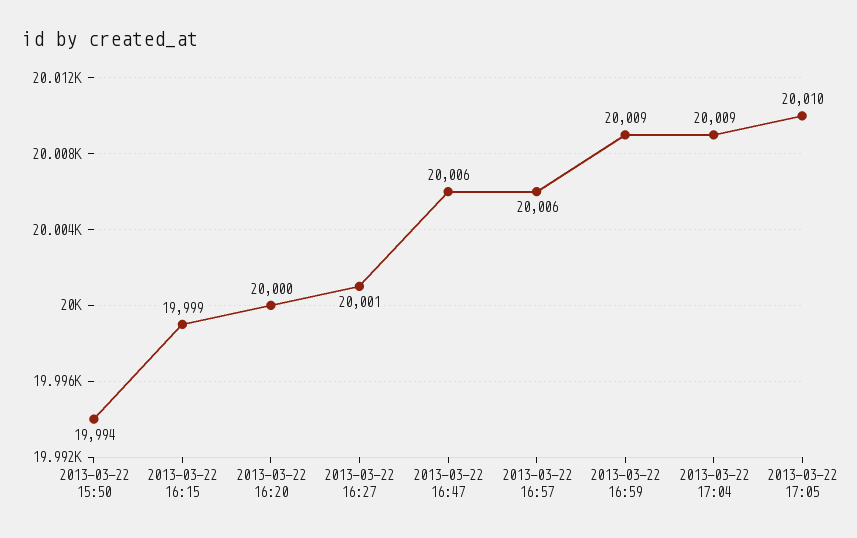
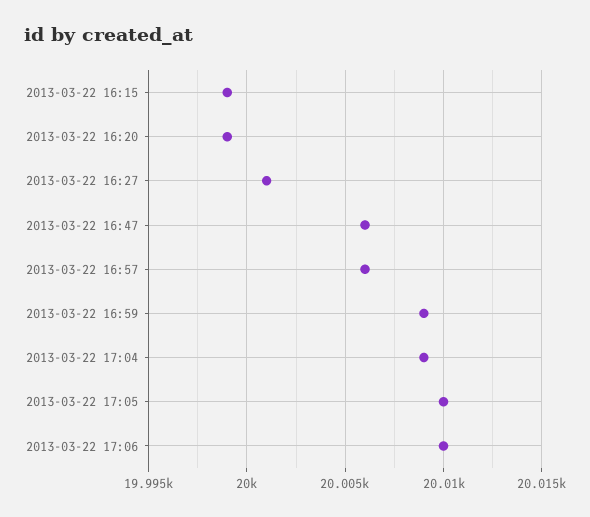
2013-03-22 15:50: 19994 -> none
2013-03-22 16:20: 20000 -> 19999
2013-03-22 17:06: none -> 20010

